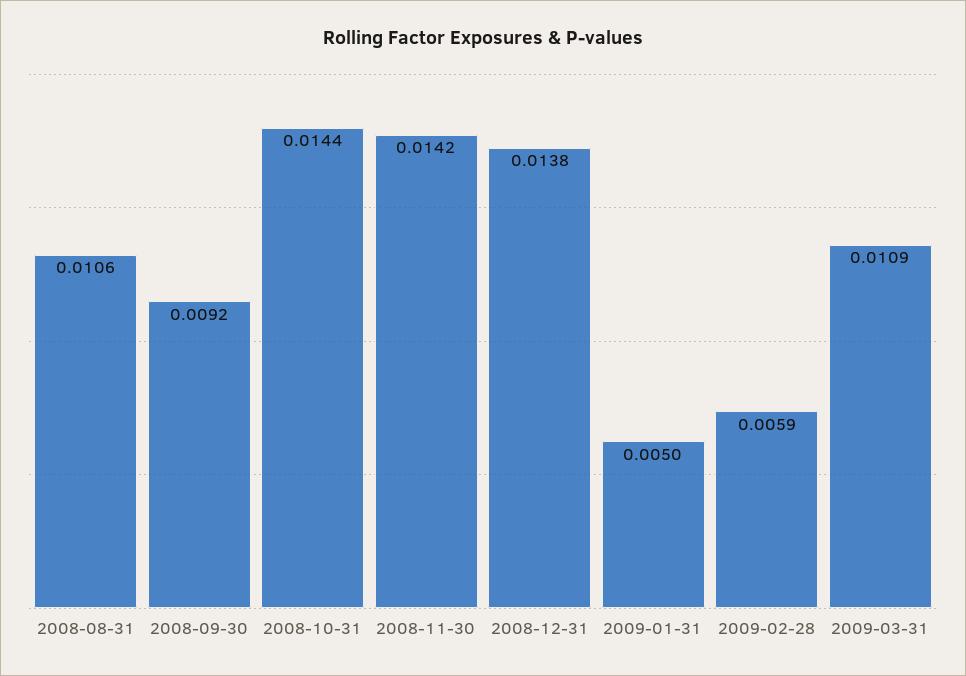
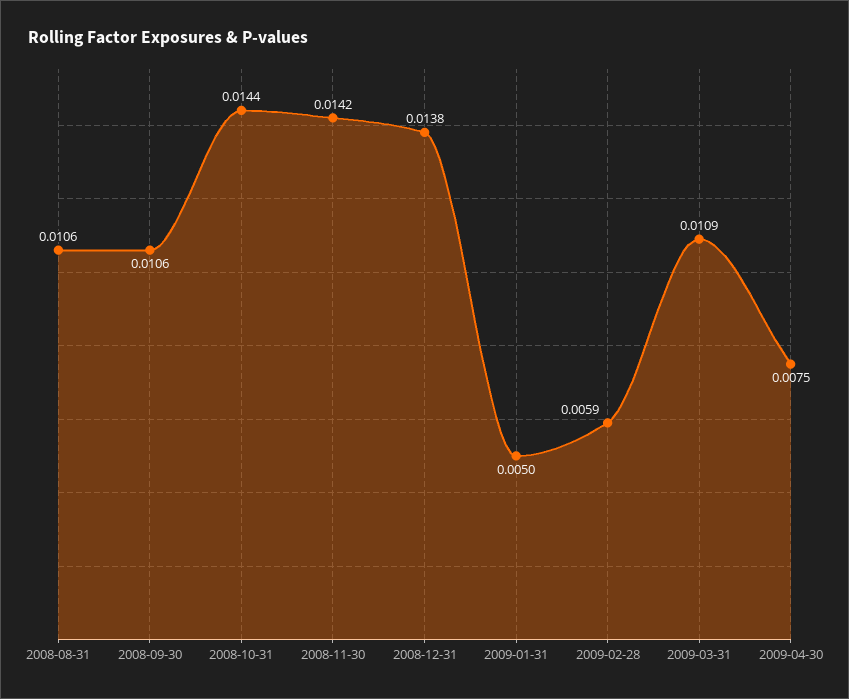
2008-09-30: 0.0092 -> 0.0106
2009-04-30: none -> 0.0075

